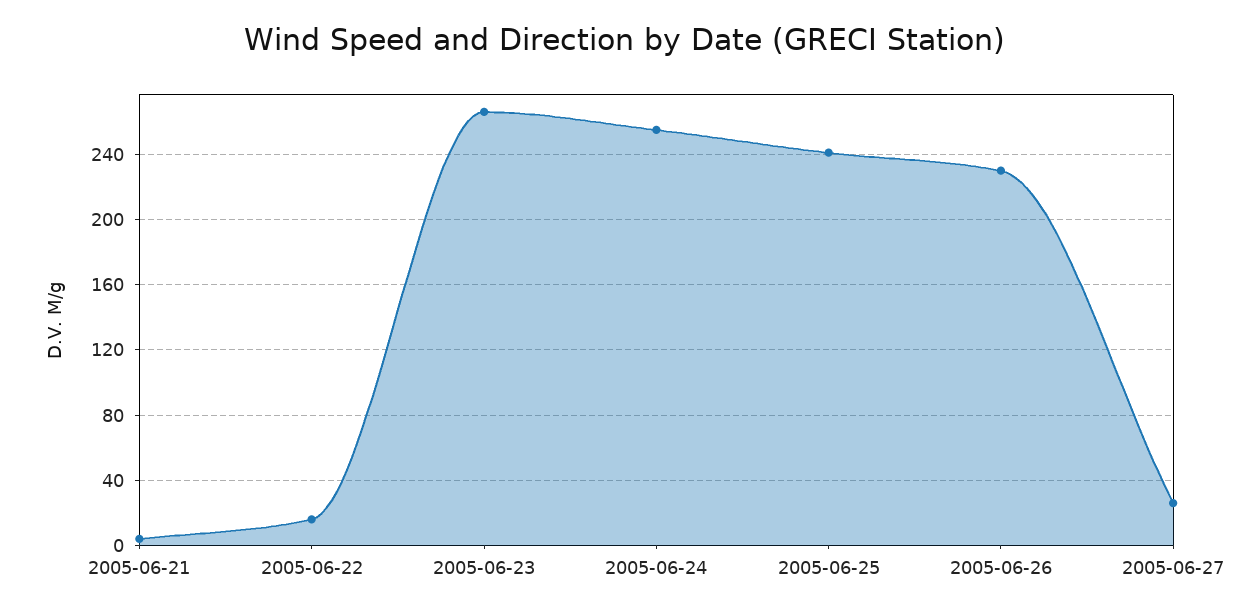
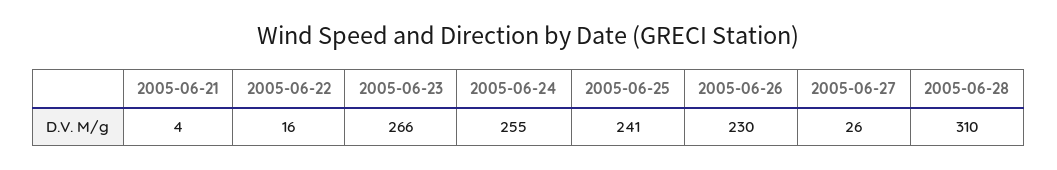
2005-06-28: none -> 310

